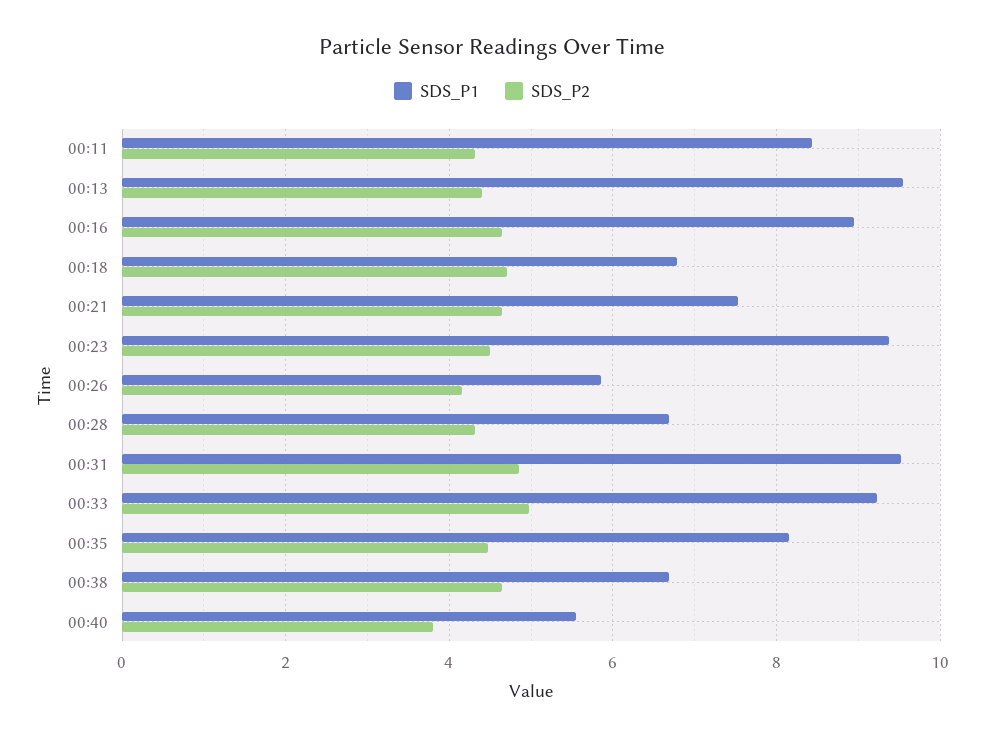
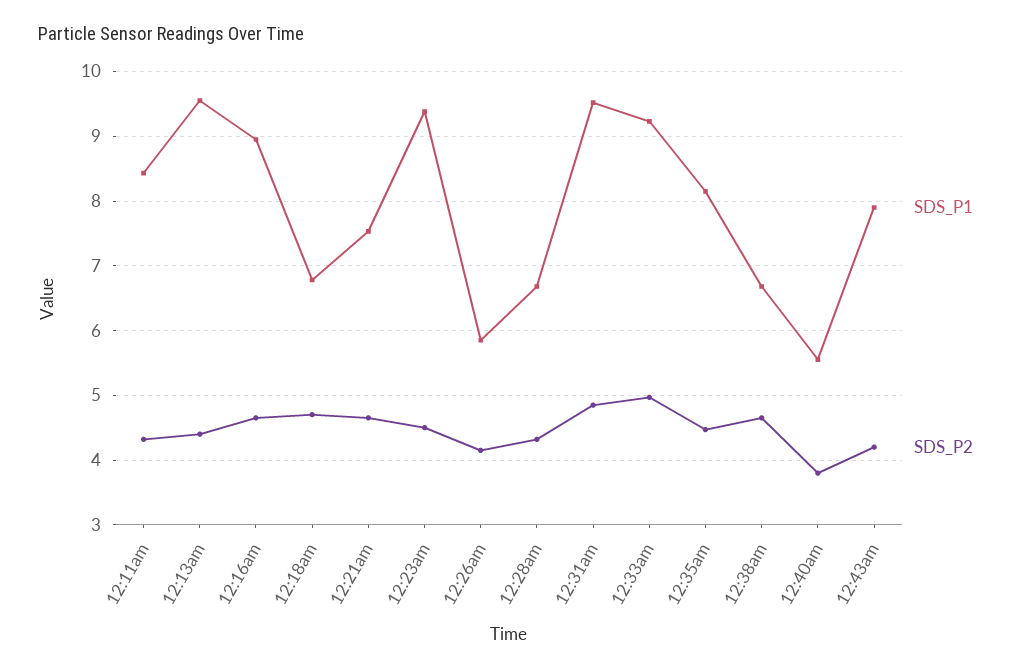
SDS_P1, 12:43am: none -> 7.9
SDS_P2, 12:43am: none -> 4.2

